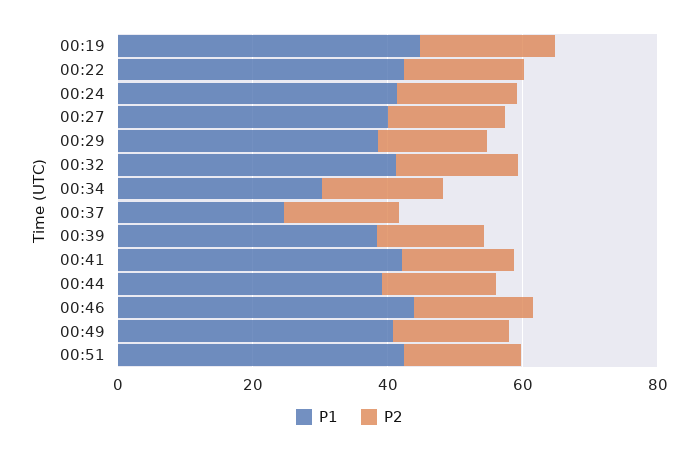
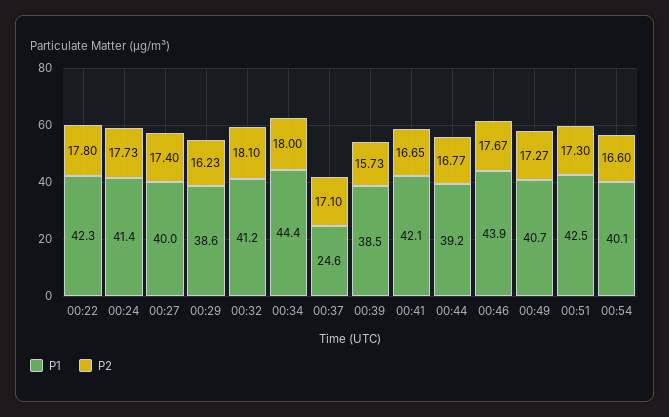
P1, 00:19: 45 -> none
P2, 00:19: 20 -> none
P1, 00:34: 30 -> 44.4
P1, 00:54: none -> 40.1
P2, 00:54: none -> 16.6

